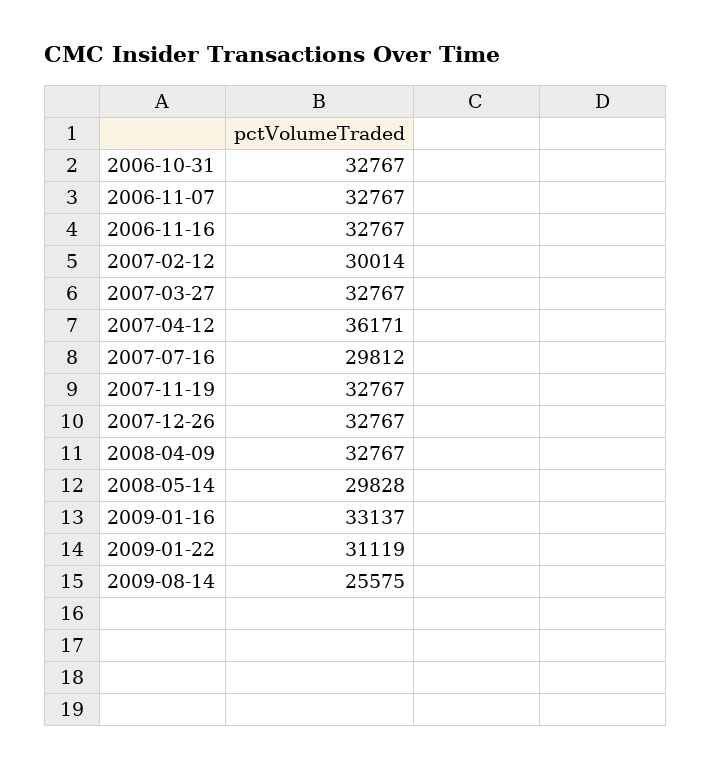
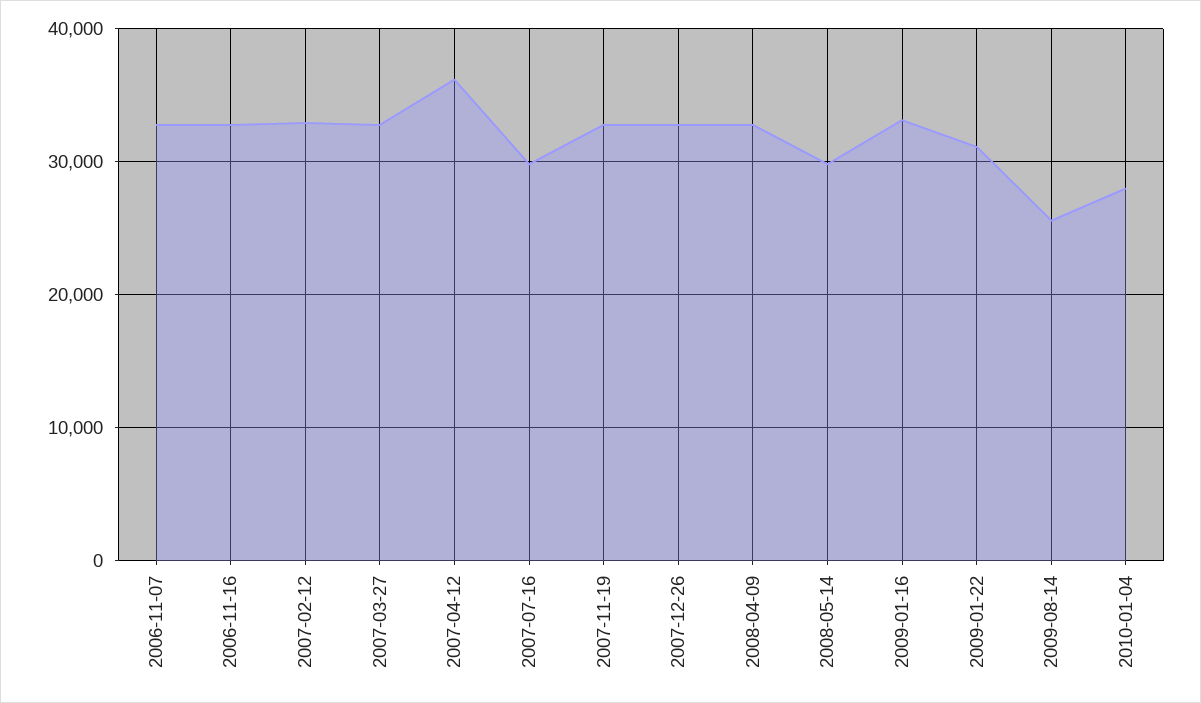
2006-10-31: 32767 -> none
2007-02-12: 30014 -> 33000
2010-01-04: none -> 28000

